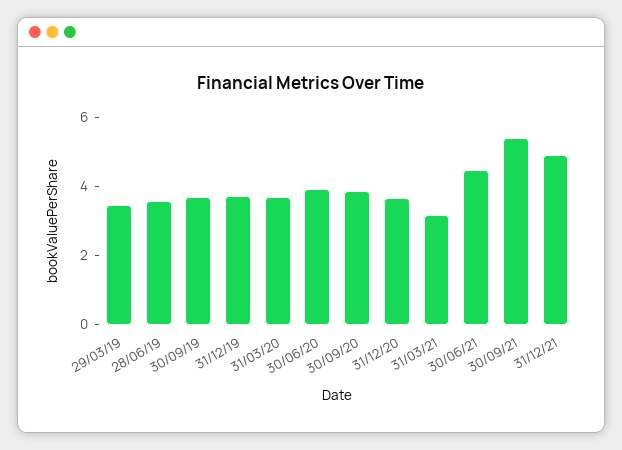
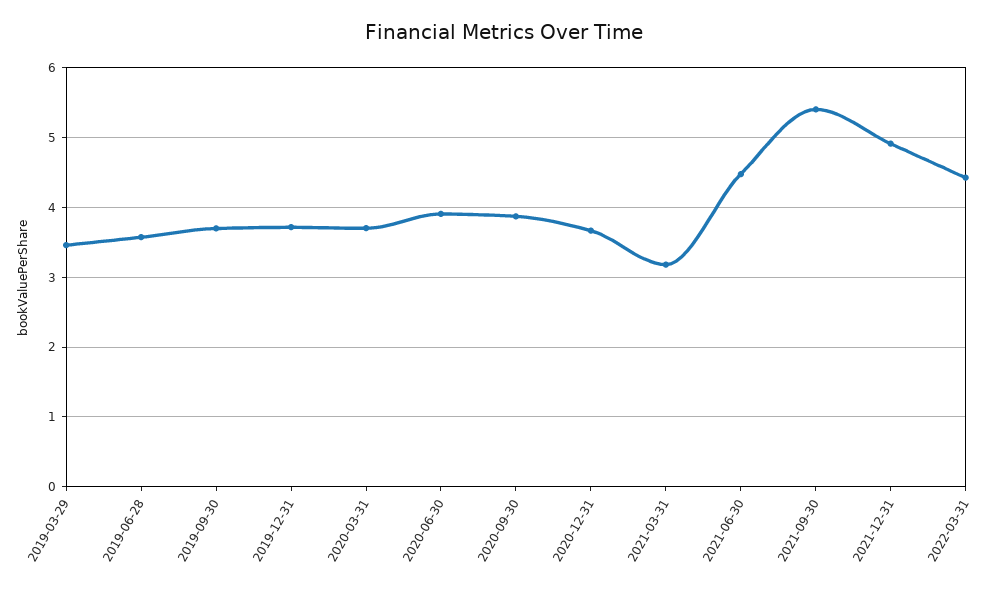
2022-03-31: none -> 4.4

